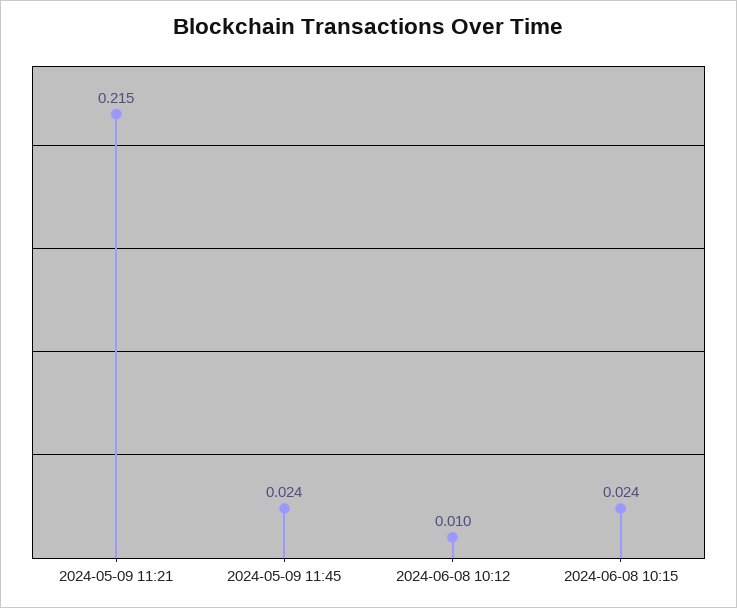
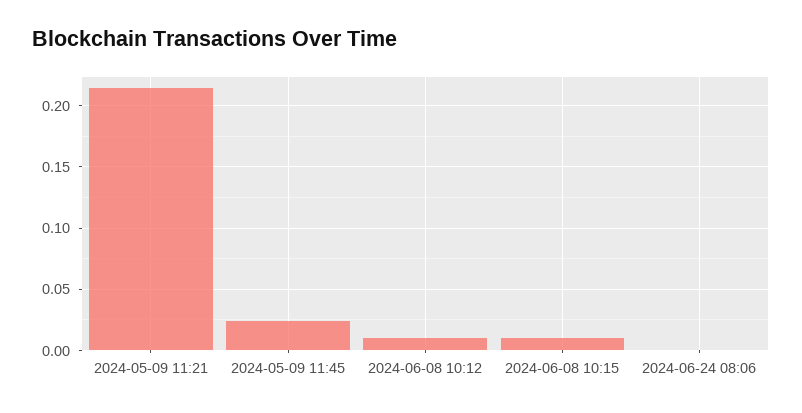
2024-06-08 10:15: 0.024 -> 0.01
2024-06-24 08:06: none -> 0

